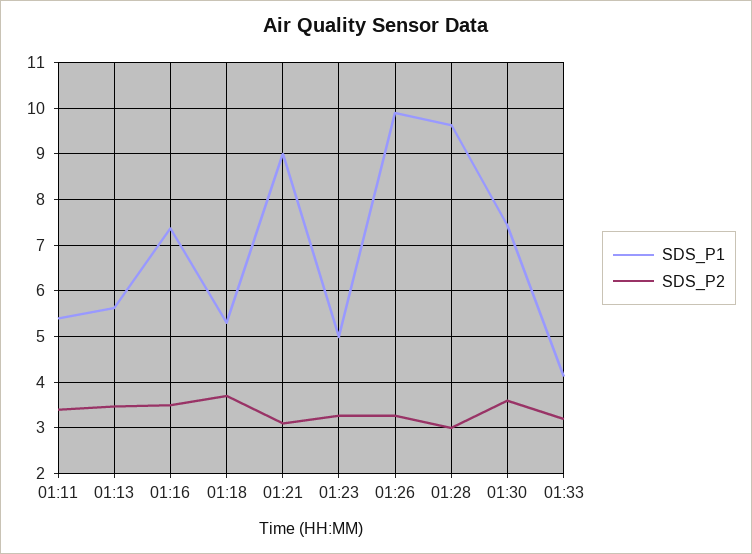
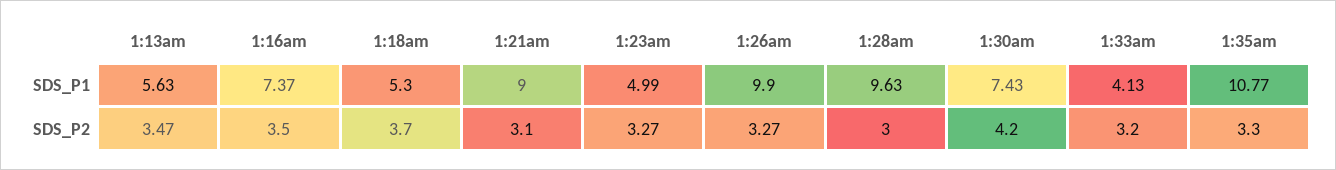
SDS_P1, 01:11: 5.4 -> none
SDS_P2, 01:11: 3.4 -> none
SDS_P2, 01:30: 3.6 -> 4.2
SDS_P1, 1:35am: none -> 10.77
SDS_P2, 1:35am: none -> 3.3

